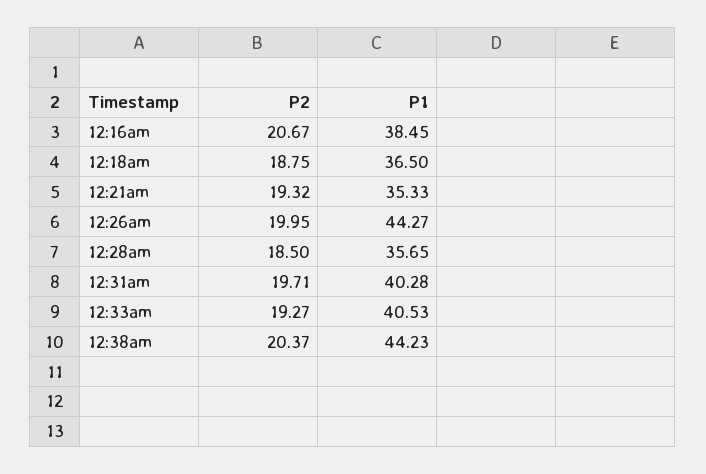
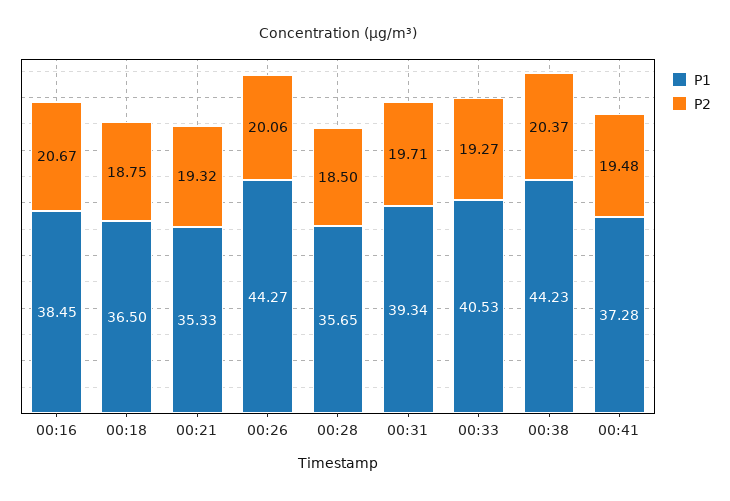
P2, 12:26am: 19.95 -> 20.06
P1, 12:31am: 40.28 -> 39.34
P1, 00:41: none -> 37.28
P2, 00:41: none -> 19.48

